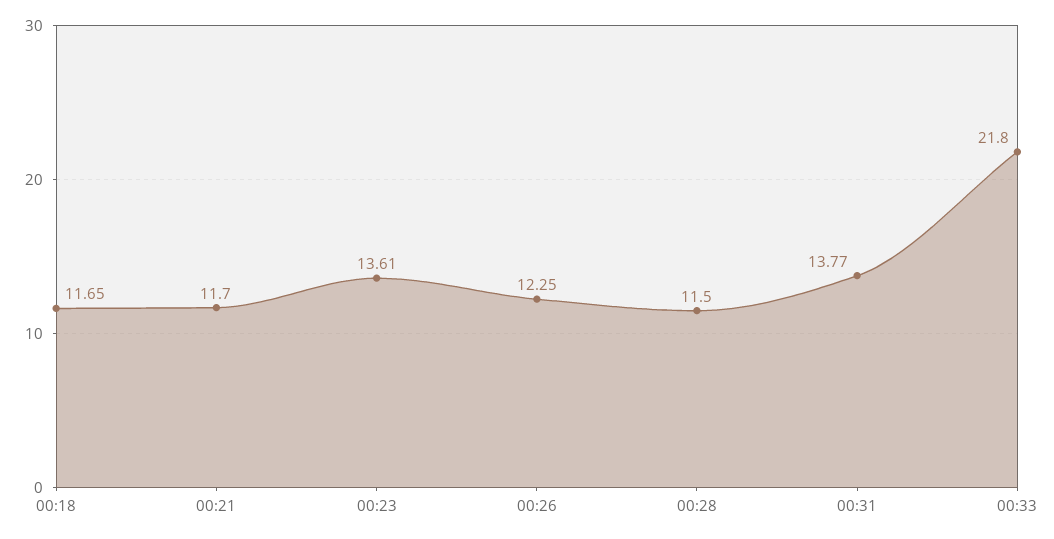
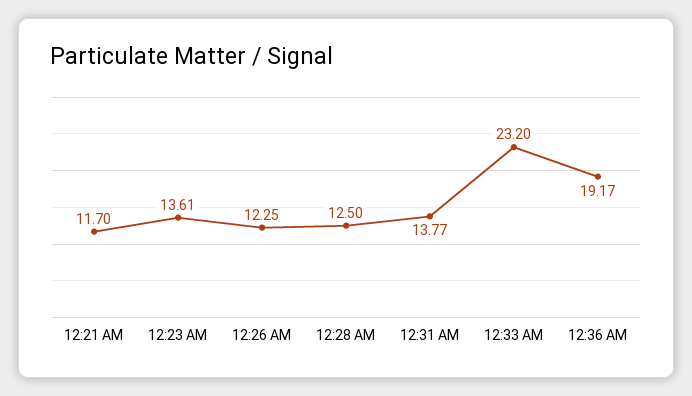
00:18: 11.65 -> none
00:28: 11.5 -> 12.5
00:33: 21.8 -> 23.2
12:36 AM: none -> 19.17

